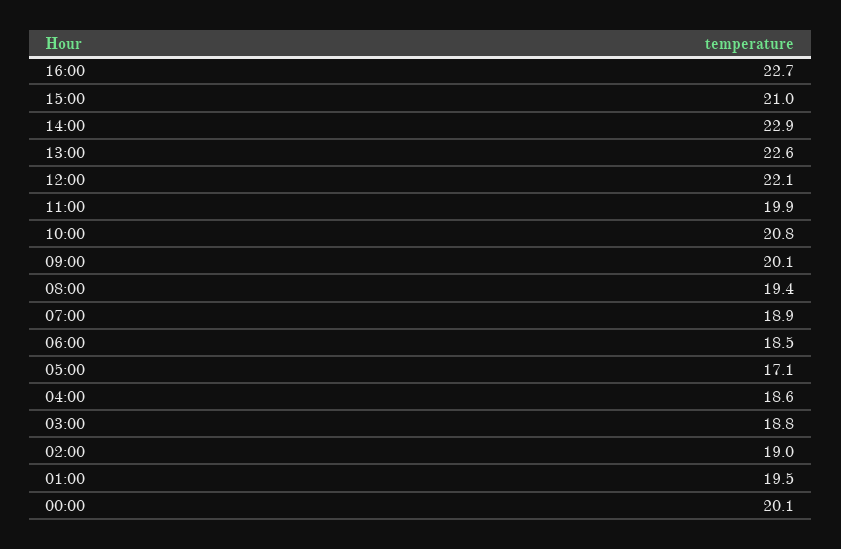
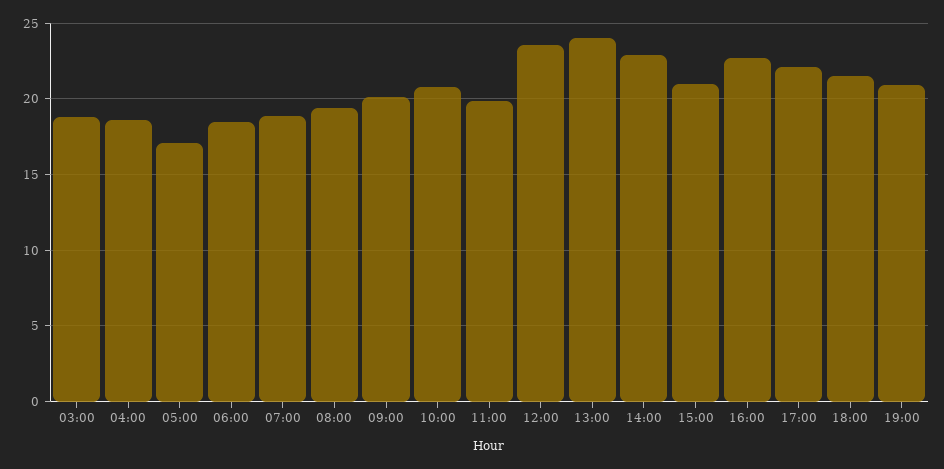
13:00: 22.6 -> 24
12:00: 22.1 -> 23.5
02:00: 19 -> none
01:00: 19.5 -> none
00:00: 20.1 -> none
17:00: none -> 22
18:00: none -> 21.5
19:00: none -> 21

